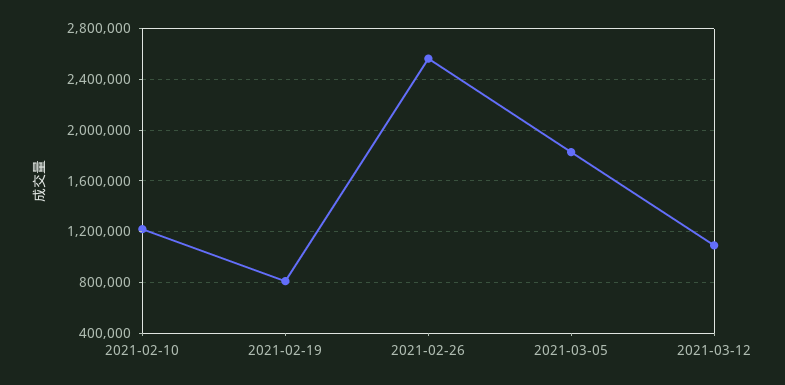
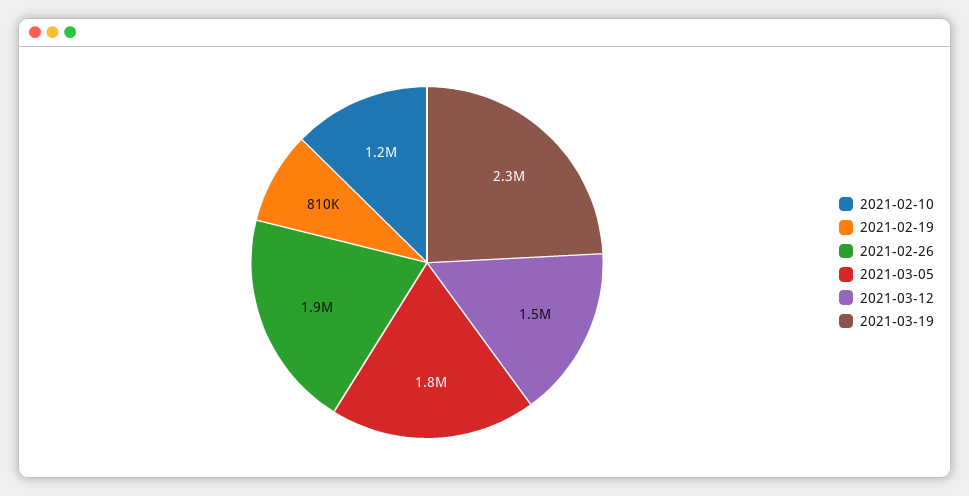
2021-02-26: 2550000 -> 1900000
2021-03-12: 1100000 -> 1500000
2021-03-19: none -> 2300000

